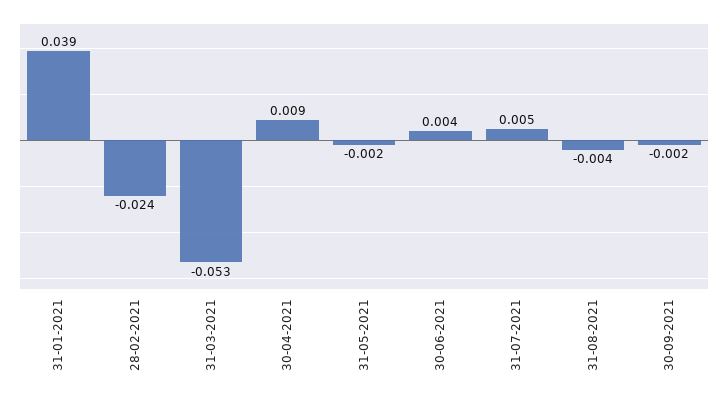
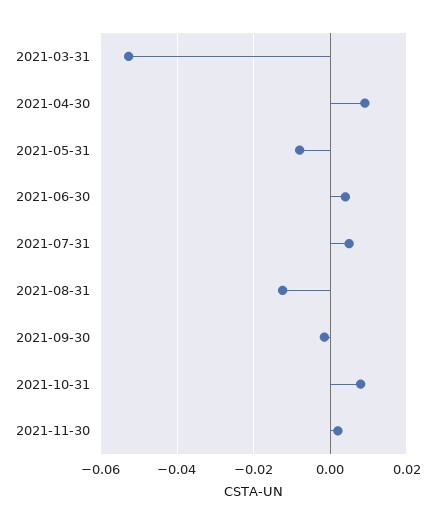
31-01-2021: 0.039 -> none
28-02-2021: -0.024 -> none
31-05-2021: -0.002 -> -0.008
31-08-2021: -0.004 -> -0.012
2021-10-31: none -> 0.008
2021-11-30: none -> 0.002

